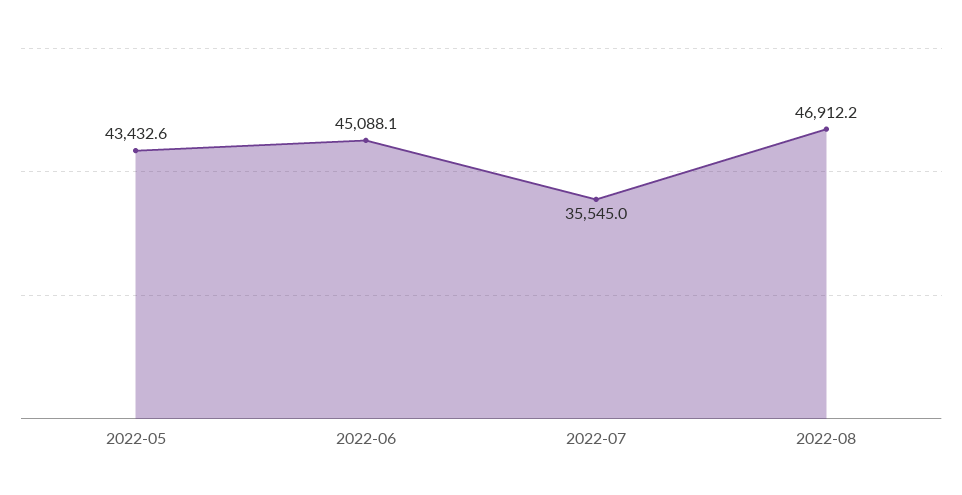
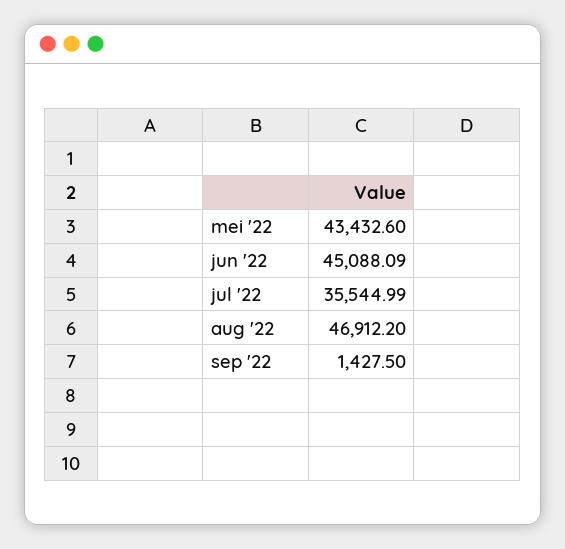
sep '22: none -> 1427.5

